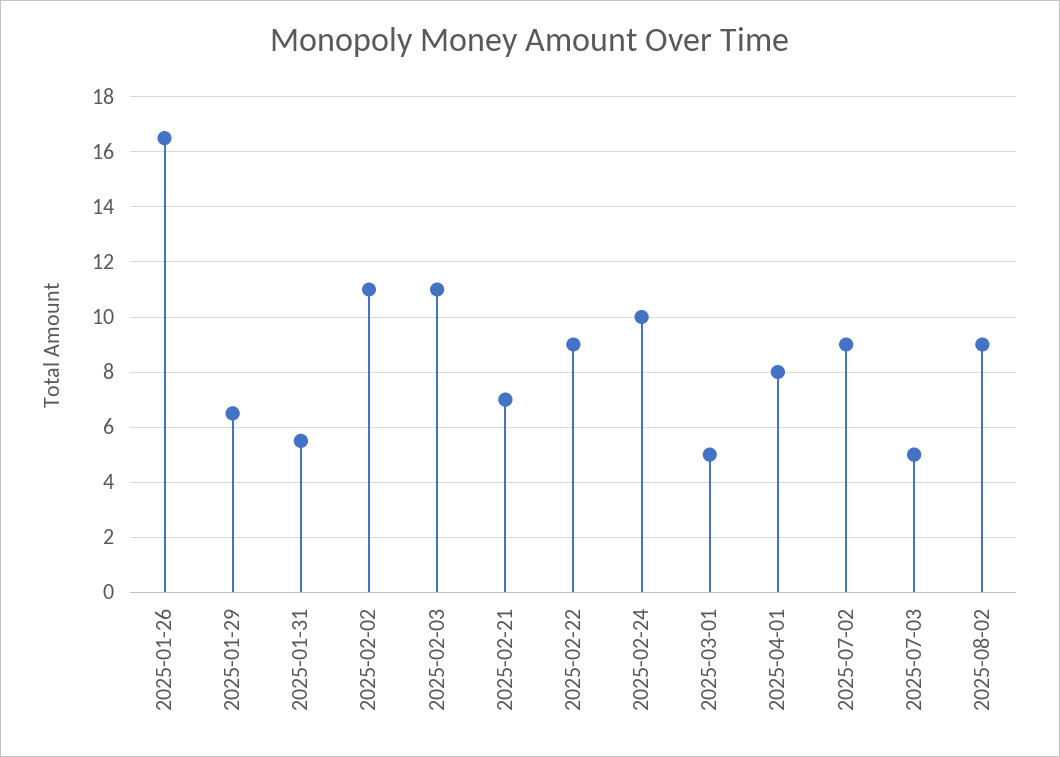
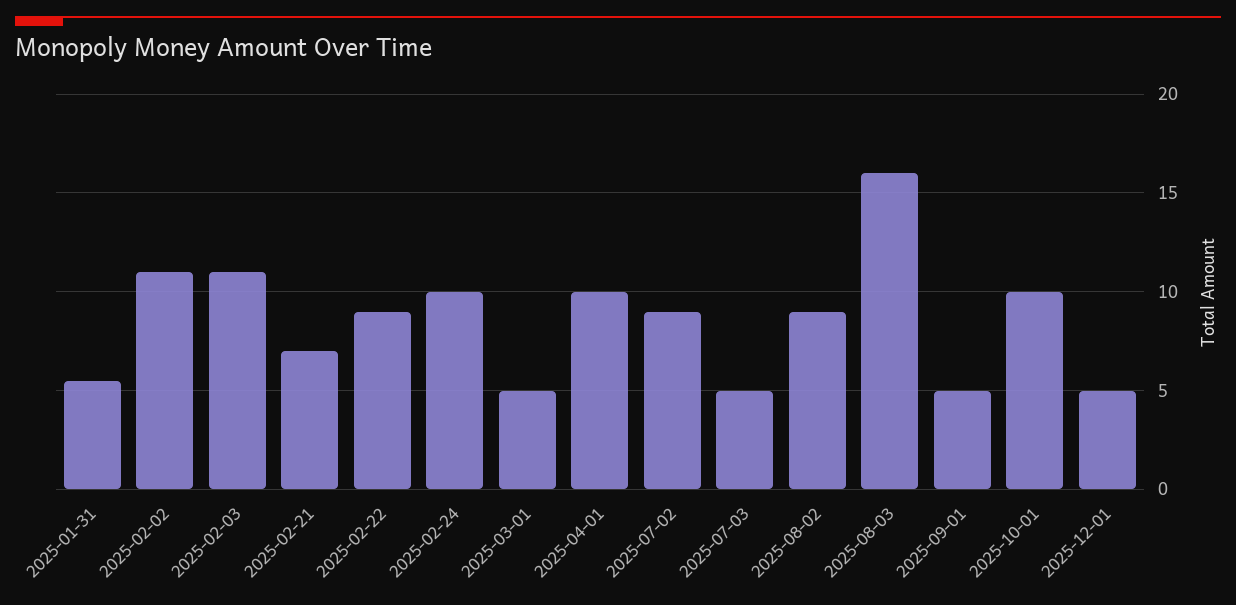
2025-01-26: 16.5 -> none
2025-01-29: 6.5 -> none
2025-04-01: 8 -> 10
2025-08-03: none -> 16
2025-09-01: none -> 5
2025-10-01: none -> 10
2025-12-01: none -> 5

